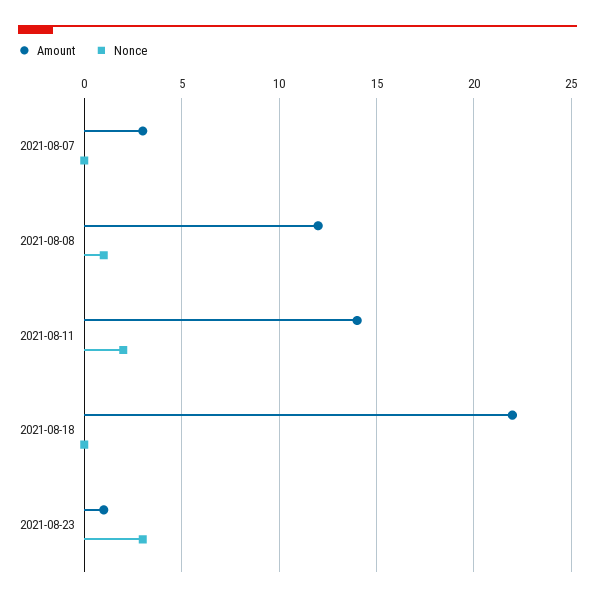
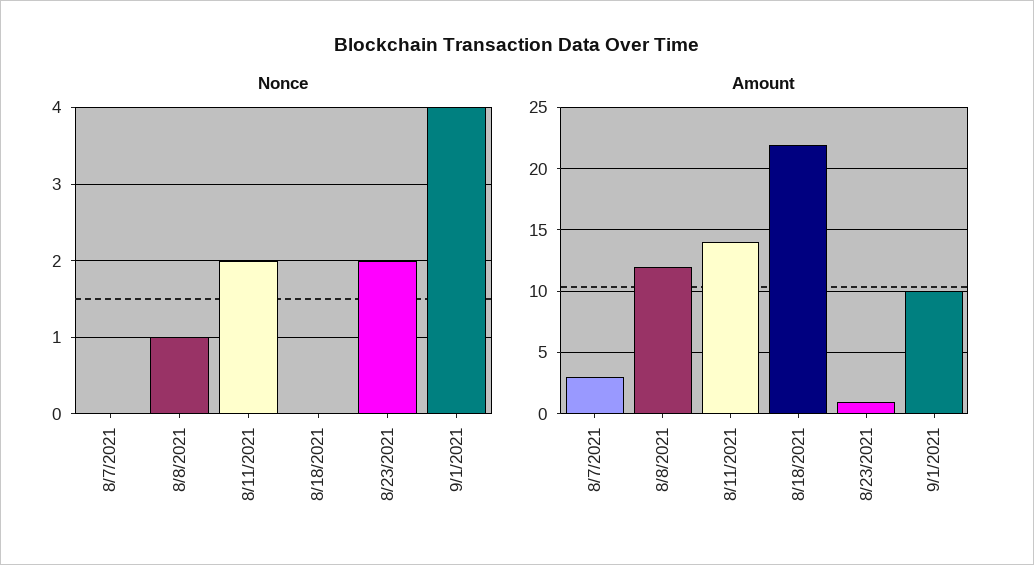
Nonce, 2021-08-23: 3 -> 2
Nonce, 9/1/2021: none -> 4
Amount, 9/1/2021: none -> 10

